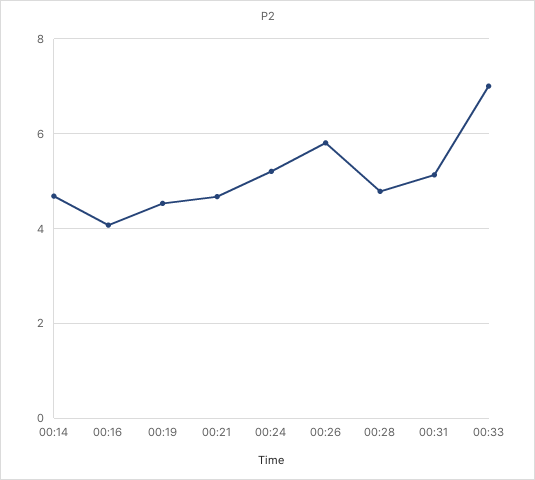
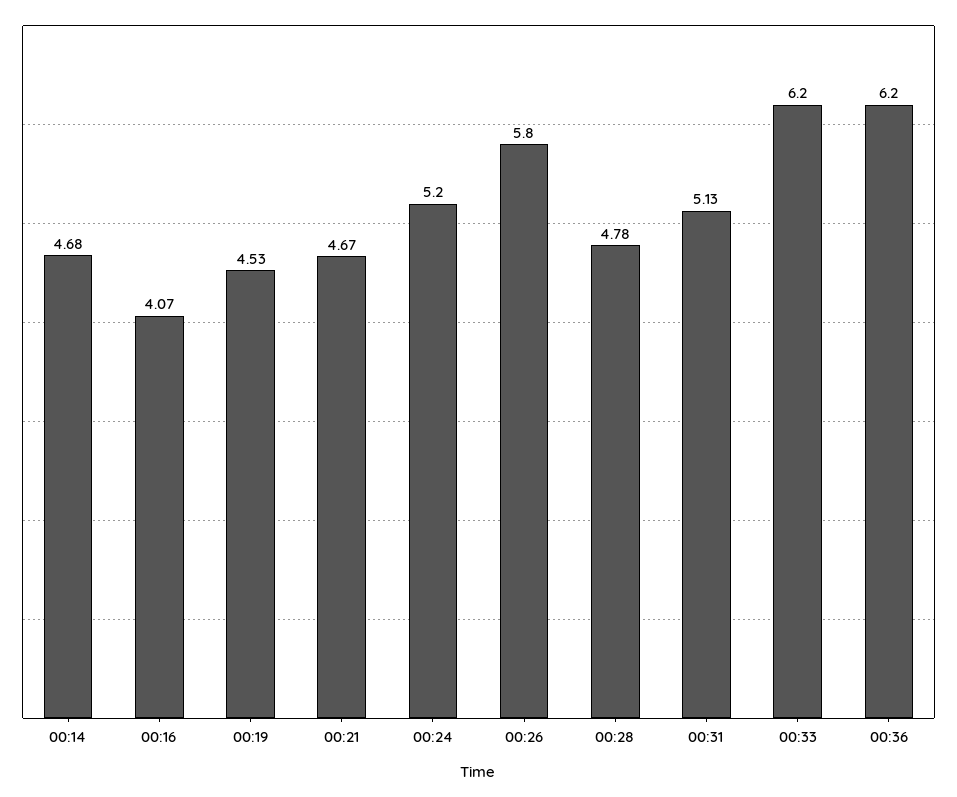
00:33: 7 -> 6.2
00:36: none -> 6.2

